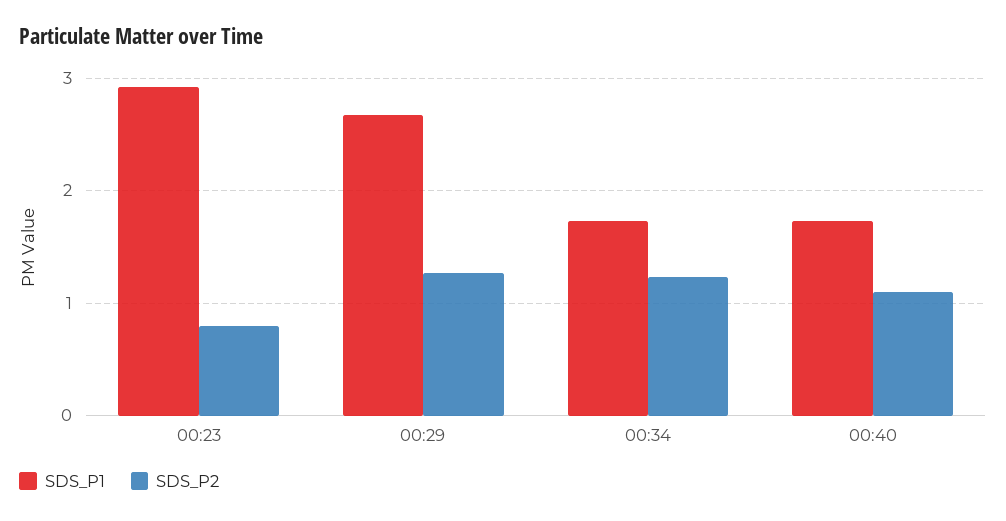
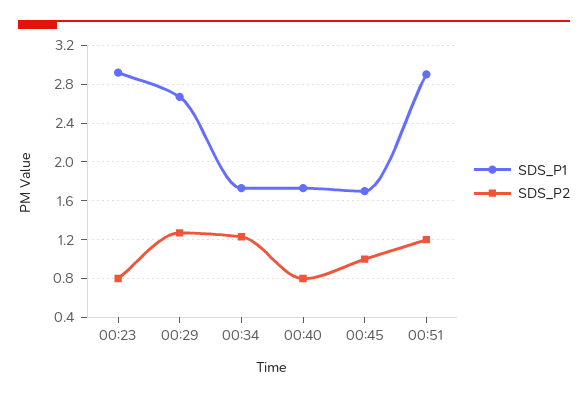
SDS_P2, 00:40: 1.1 -> 0.8
SDS_P1, 00:45: none -> 1.7
SDS_P2, 00:45: none -> 1
SDS_P1, 00:51: none -> 2.9
SDS_P2, 00:51: none -> 1.2

